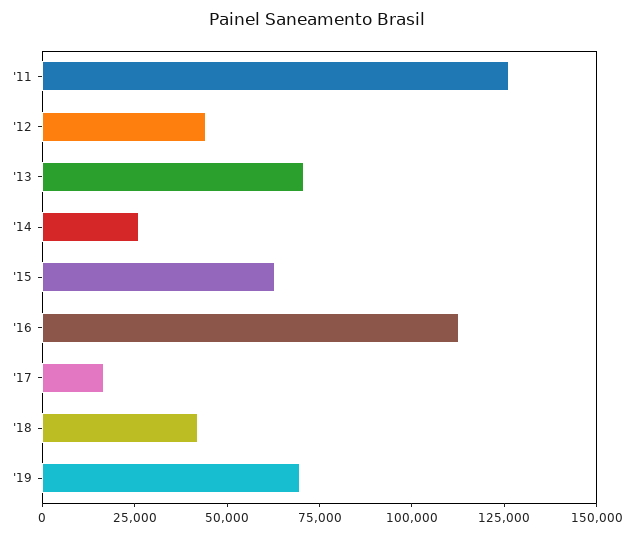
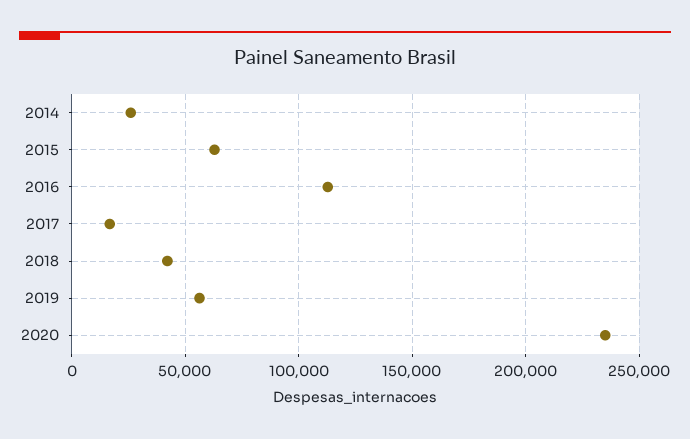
'11: 125000 -> none
'12: 45000 -> none
'13: 70000 -> none
'19: 70000 -> 55000
2020: none -> 235000

